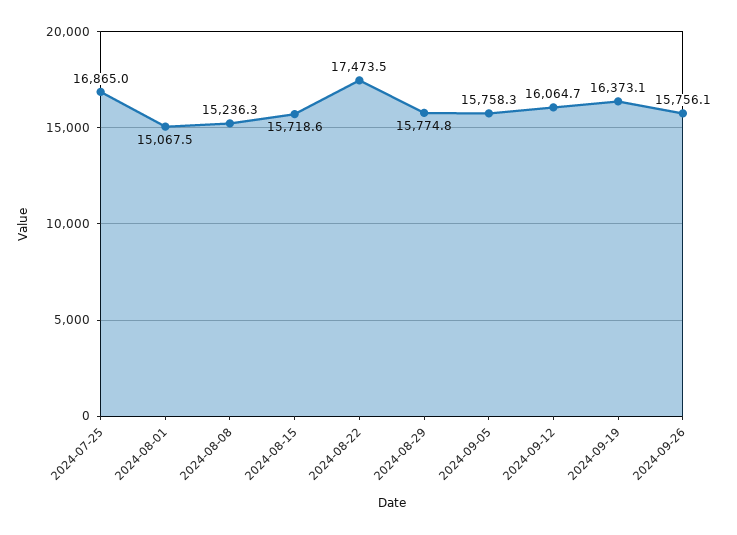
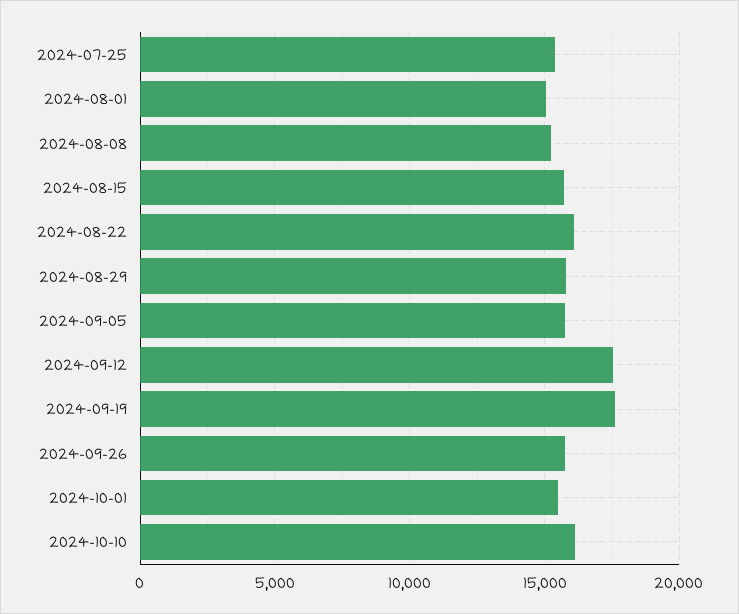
2024-07-25: 16865 -> 15500
2024-08-22: 17473.5 -> 16000
2024-09-12: 16064.7 -> 17500
2024-09-19: 16373.1 -> 17500
2024-10-01: none -> 15500
2024-10-10: none -> 16000

